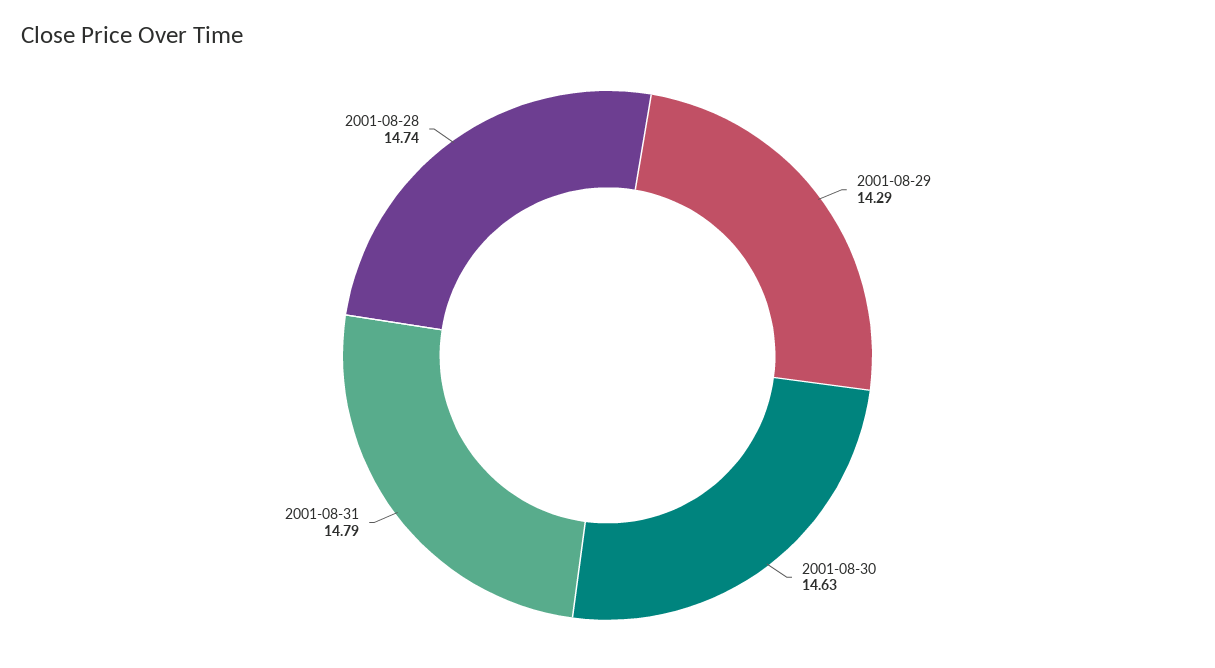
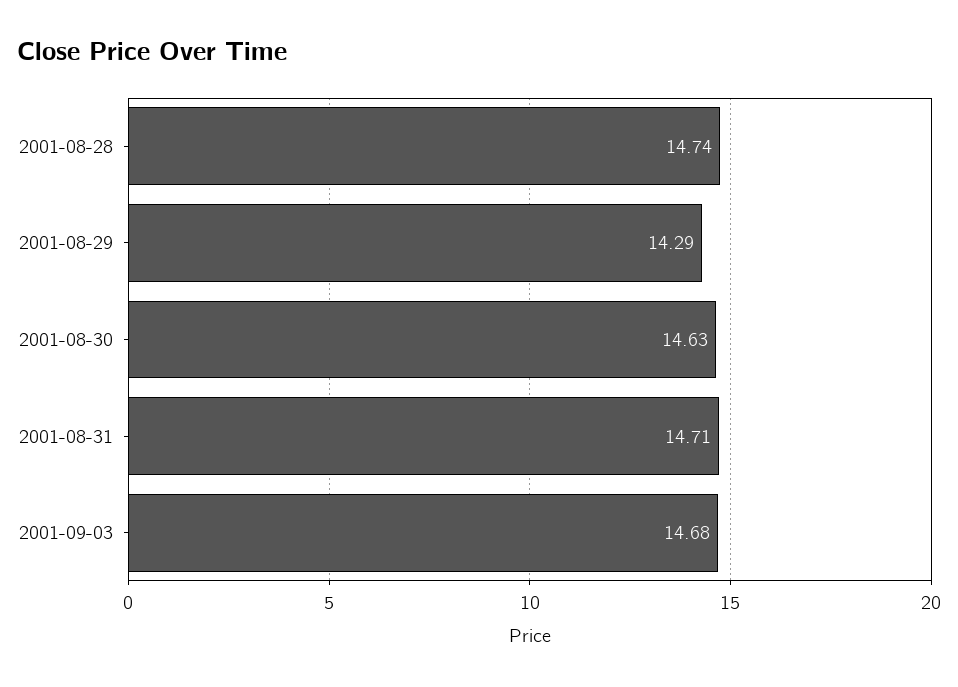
2001-08-31: 14.79 -> 14.71
2001-09-03: none -> 14.68

